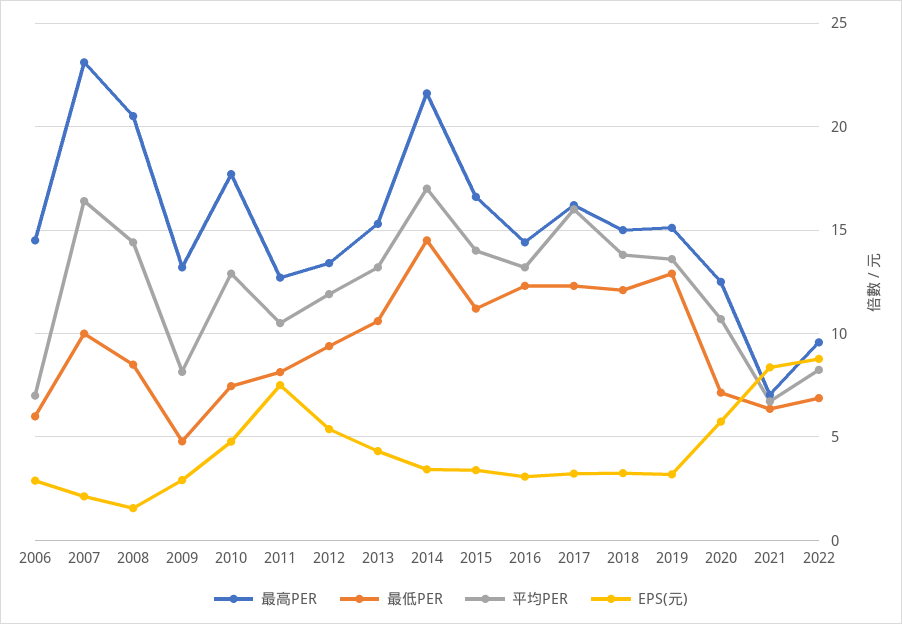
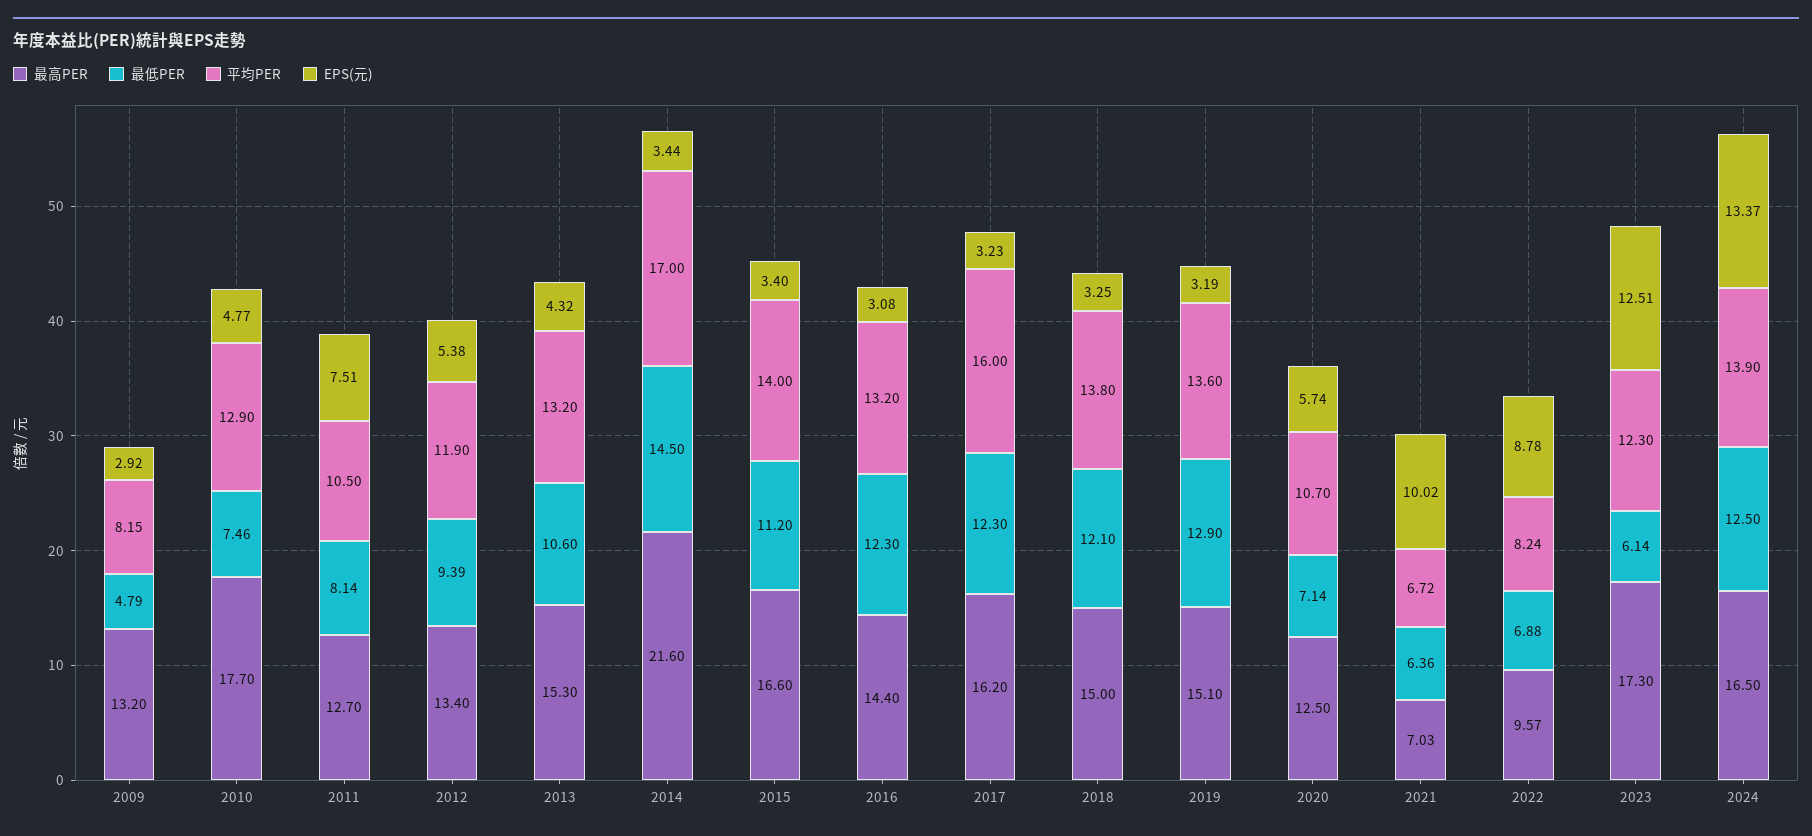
最高PER, 2006: 14.5 -> none
最低PER, 2006: 6 -> none
平均PER, 2006: 7 -> none
EPS(元), 2006: 3 -> none
最高PER, 2007: 23 -> none
最低PER, 2007: 10 -> none
平均PER, 2007: 16.5 -> none
EPS(元), 2007: 2 -> none
最高PER, 2008: 20.5 -> none
最低PER, 2008: 8.5 -> none
平均PER, 2008: 14.5 -> none
EPS(元), 2008: 1.5 -> none
EPS(元), 2021: 8.5 -> 10.02
最高PER, 2023: none -> 17.3
最低PER, 2023: none -> 6.14
平均PER, 2023: none -> 12.3
EPS(元), 2023: none -> 12.51
最高PER, 2024: none -> 16.5
最低PER, 2024: none -> 12.5
平均PER, 2024: none -> 13.9
EPS(元), 2024: none -> 13.37

